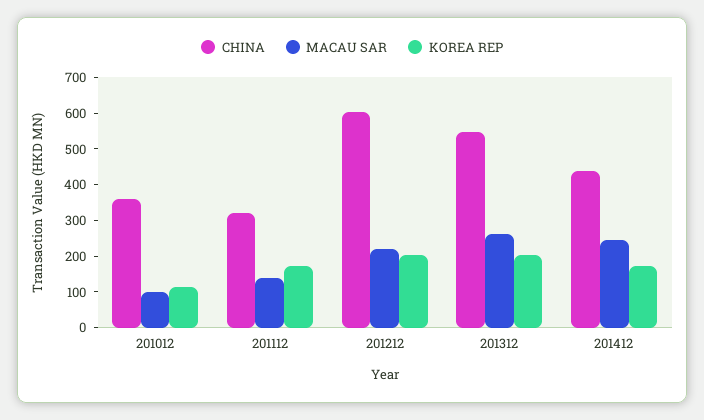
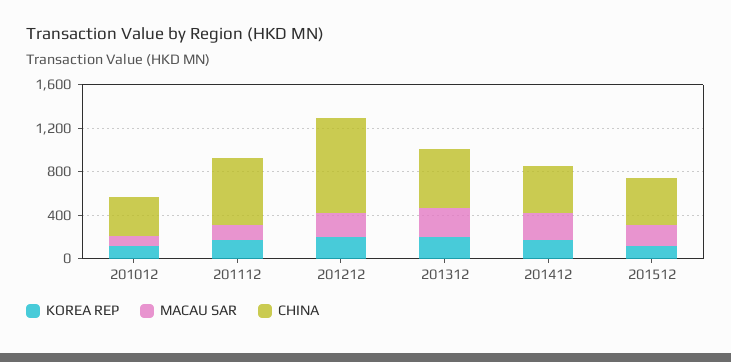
CHINA, 201112: 325 -> 600
CHINA, 201212: 600 -> 900
KOREA REP, 201512: none -> 100
MACAU SAR, 201512: none -> 200
CHINA, 201512: none -> 400

